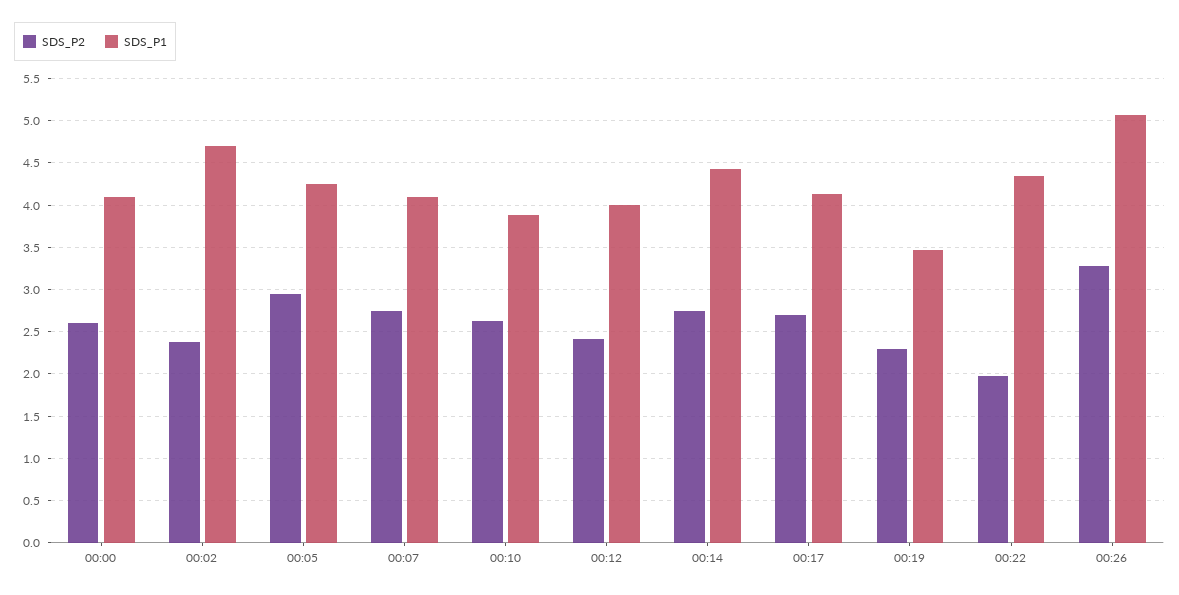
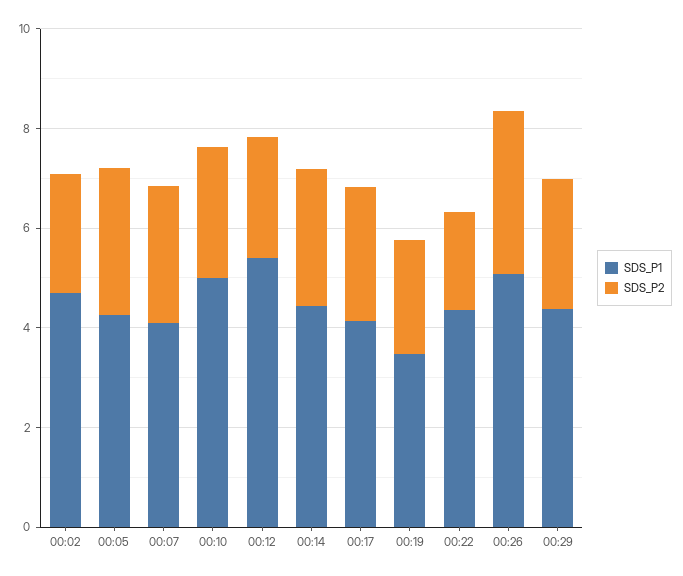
SDS_P2, 00:00: 2.6 -> none
SDS_P1, 00:00: 4.1 -> none
SDS_P1, 00:10: 3.9 -> 5
SDS_P1, 00:12: 4 -> 5.5
SDS_P1, 00:29: none -> 4.5
SDS_P2, 00:29: none -> 2.5

